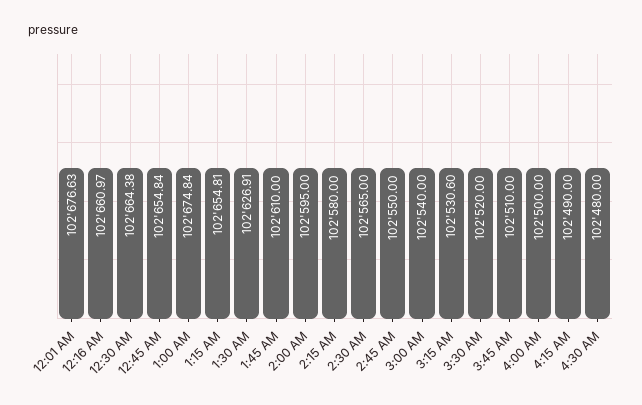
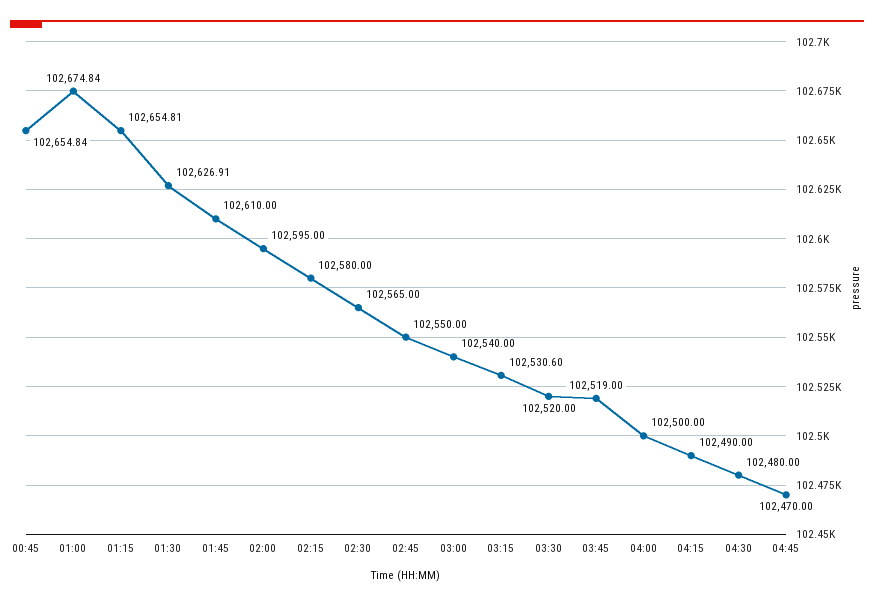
12:01 AM: 102676.63 -> none
12:16 AM: 102660.97 -> none
12:30 AM: 102664.38 -> none
3:45 AM: 102510 -> 102519
04:45: none -> 102470

